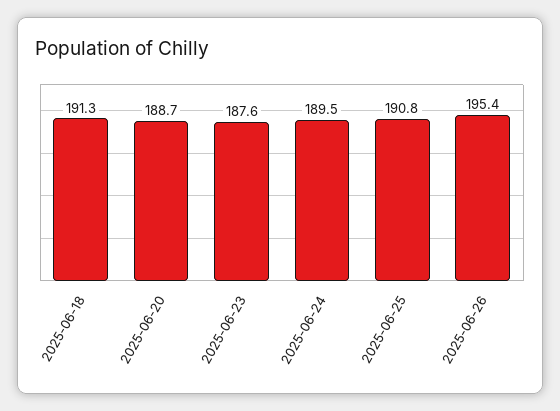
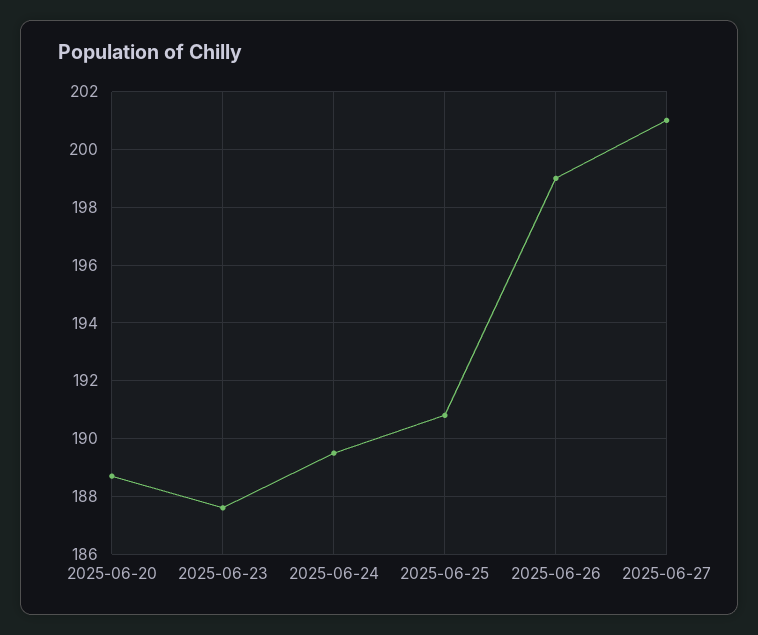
2025-06-18: 191.3 -> none
2025-06-26: 195.4 -> 199
2025-06-27: none -> 201

